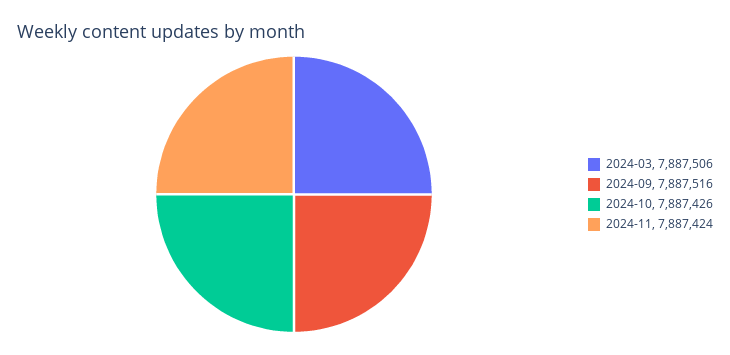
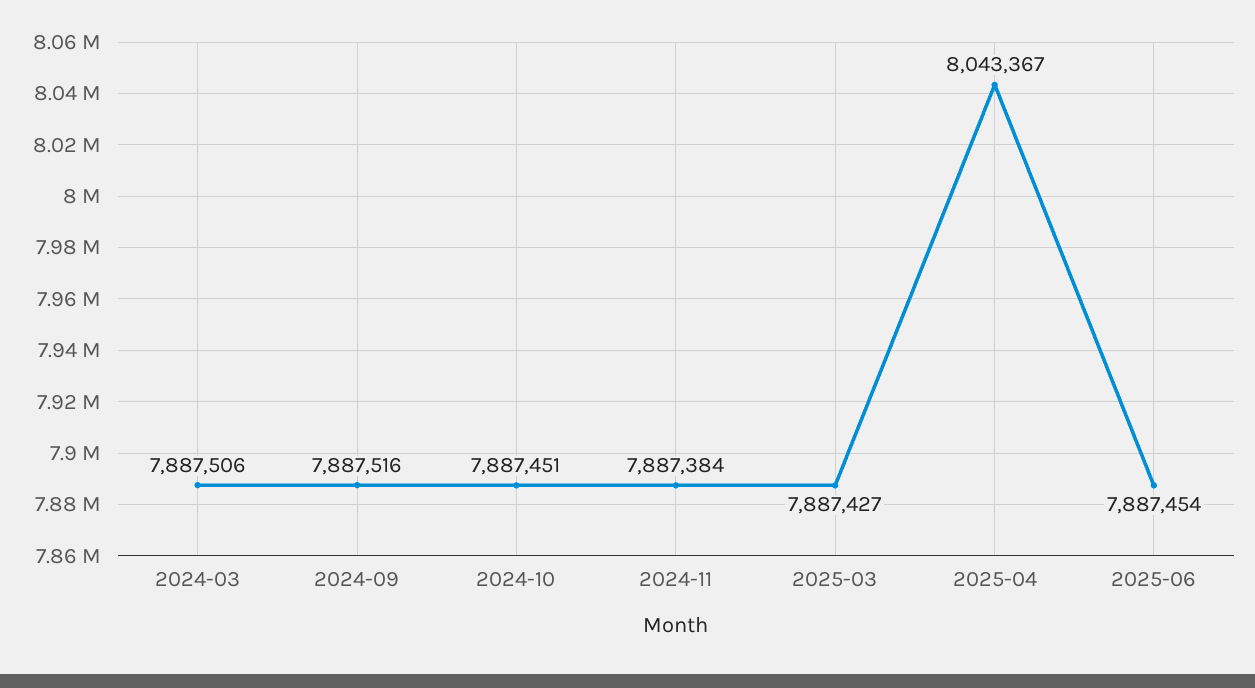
2024-10: 7887426 -> 7887451
2024-11: 7887424 -> 7887384
2025-03: none -> 7887427
2025-04: none -> 8043367
2025-06: none -> 7887454

